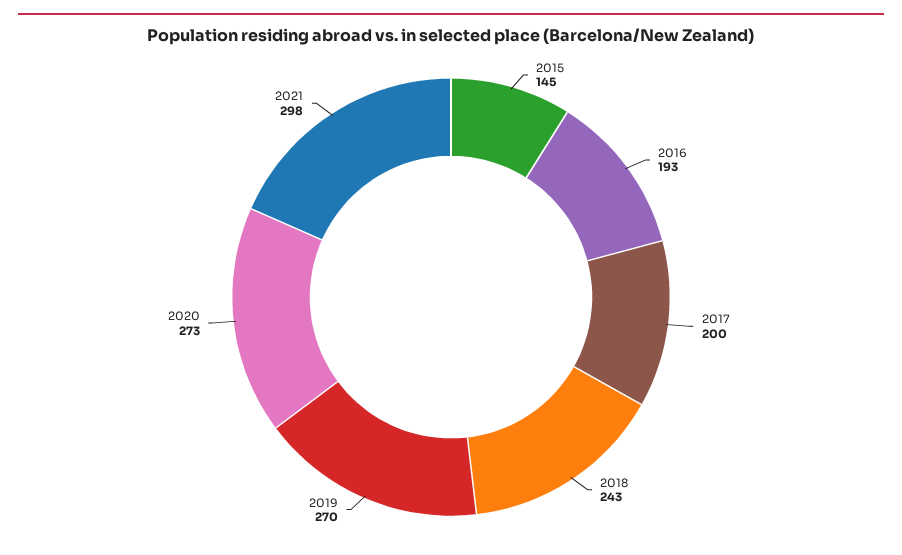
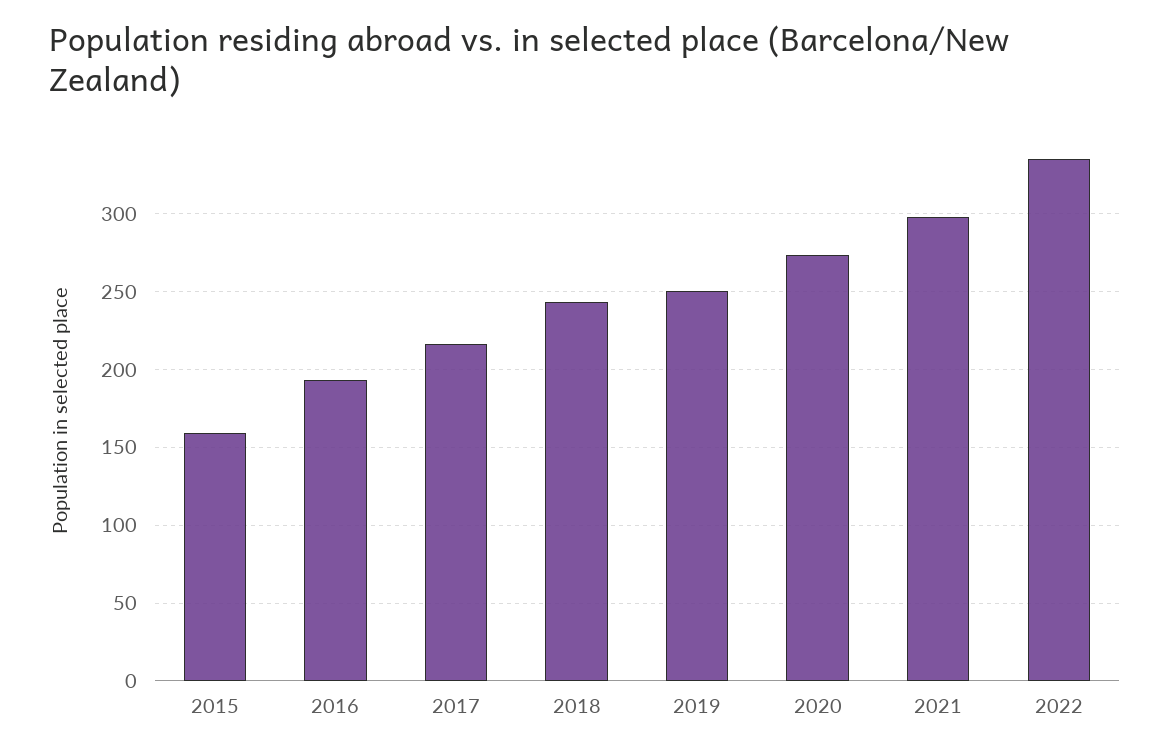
2015: 145 -> 160
2017: 200 -> 215
2019: 270 -> 250
2022: none -> 335

